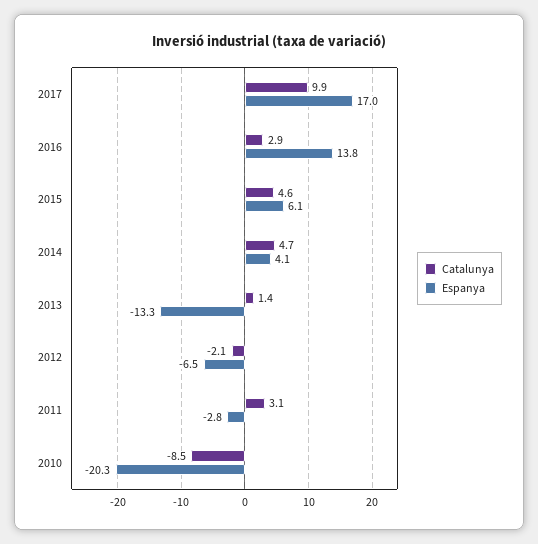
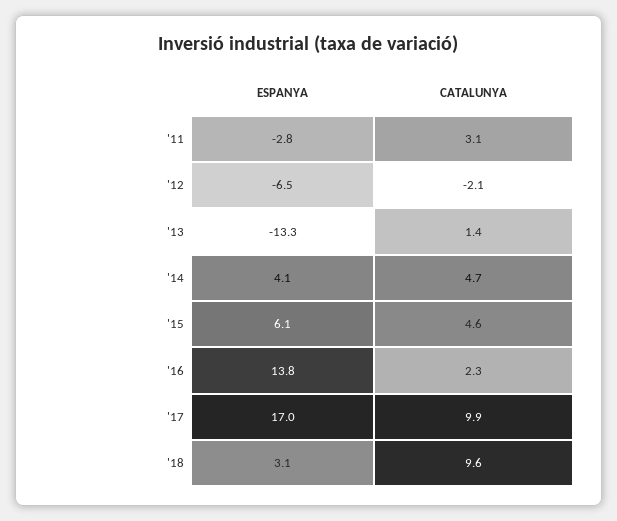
Catalunya, 2016: 2.9 -> 2.3
Catalunya, 2010: -8.5 -> none
Espanya, 2010: -20.3 -> none
Espanya, '18: none -> 3.1
Catalunya, '18: none -> 9.6

